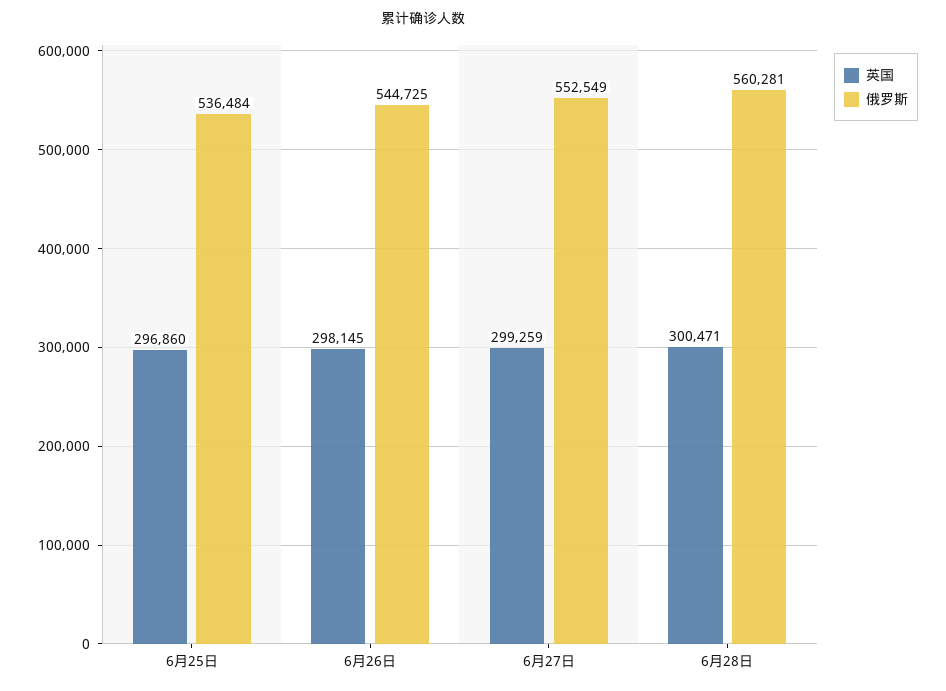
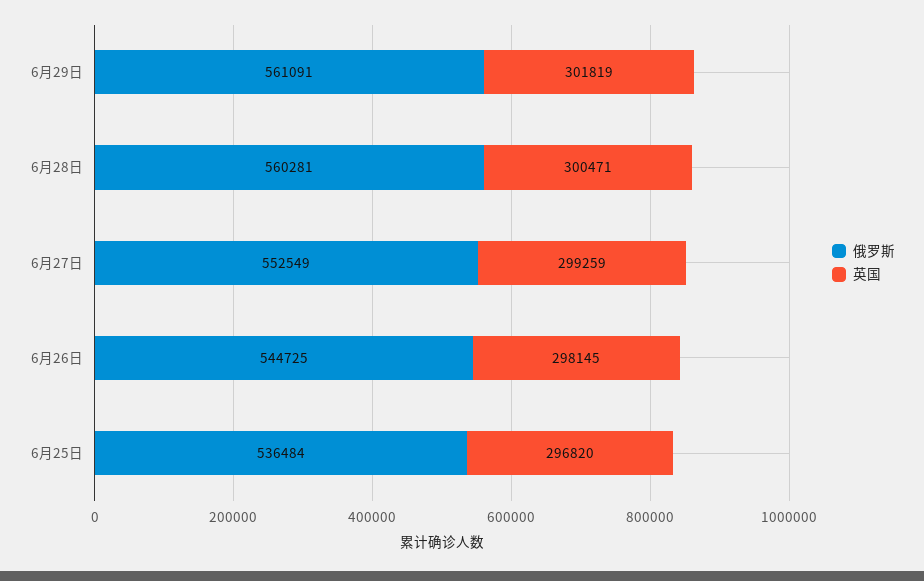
英国, 6月25日: 296860 -> 296820
俄罗斯, 6月29日: none -> 561091
英国, 6月29日: none -> 301819

